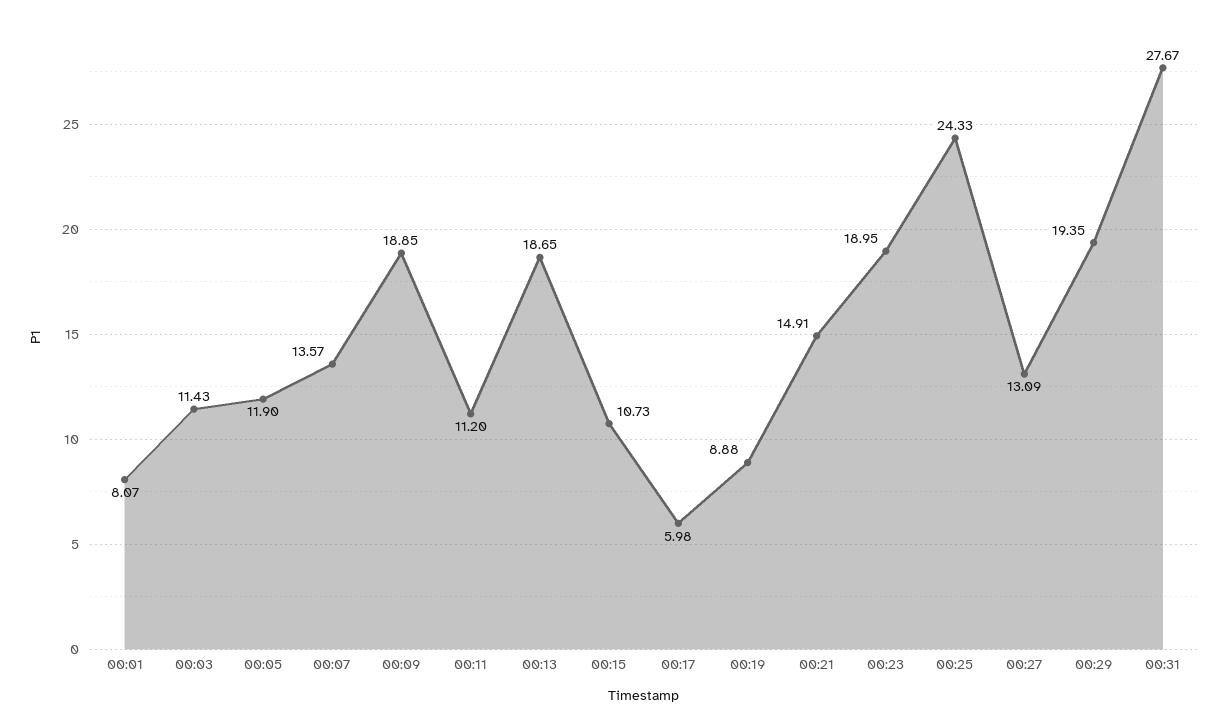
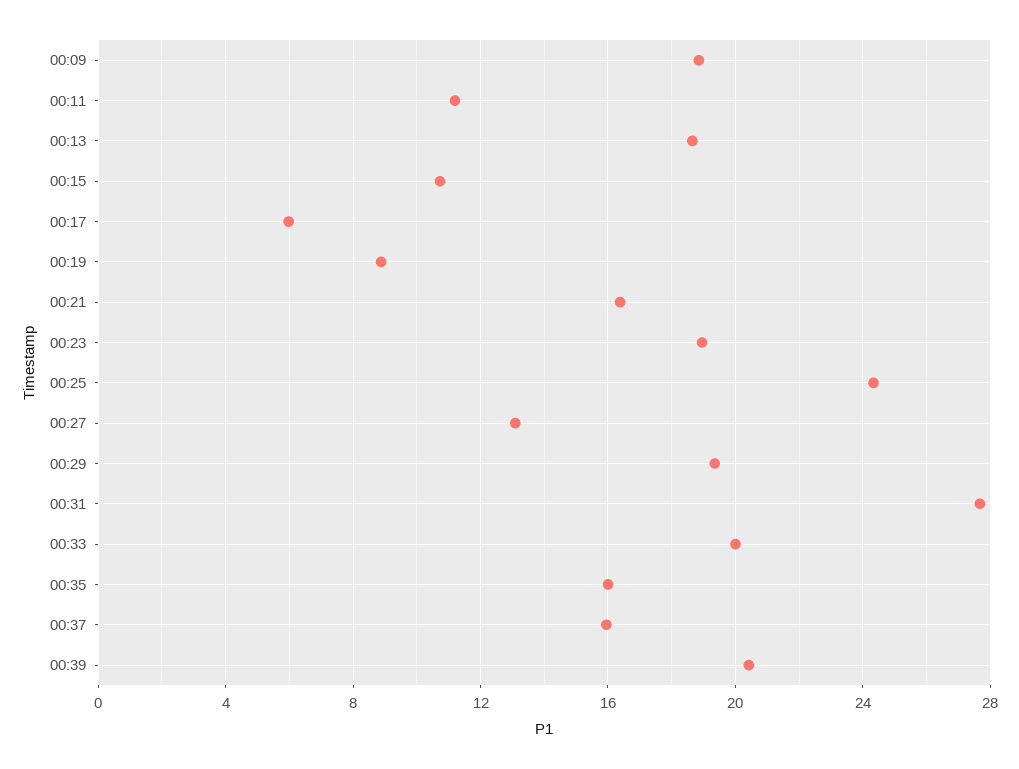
00:01: 8.07 -> none
00:03: 11.43 -> none
00:05: 11.9 -> none
00:07: 13.57 -> none
00:21: 14.91 -> 16.5
00:33: none -> 20
00:35: none -> 16
00:37: none -> 16
00:39: none -> 20.5

